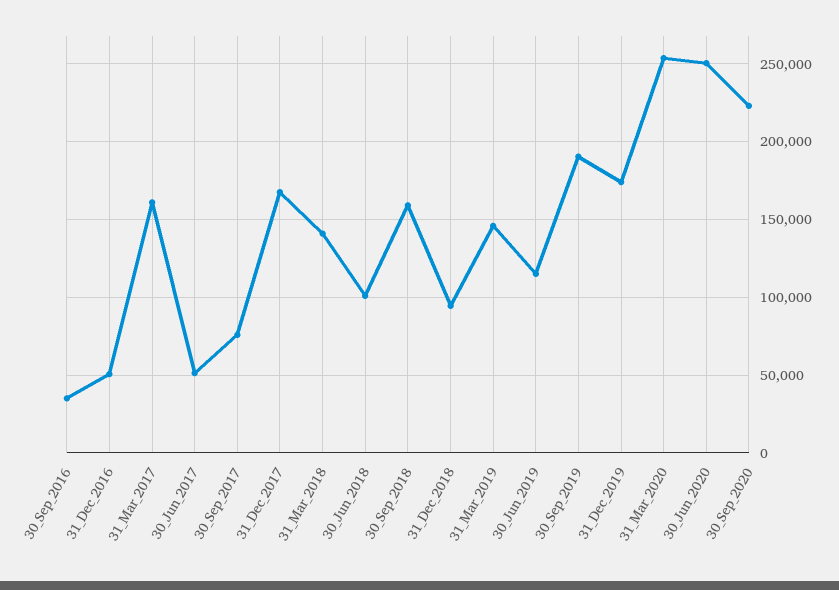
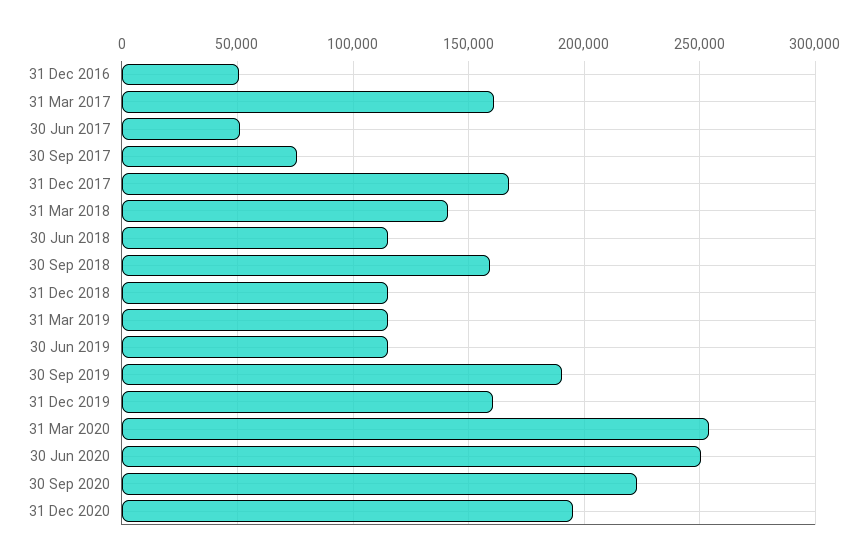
30_Sep_2016: 35000 -> none
30_Jun_2018: 100000 -> 115000
31_Dec_2018: 95000 -> 115000
31_Mar_2019: 145000 -> 115000
31_Dec_2019: 175000 -> 160000
31 Dec 2020: none -> 195000

